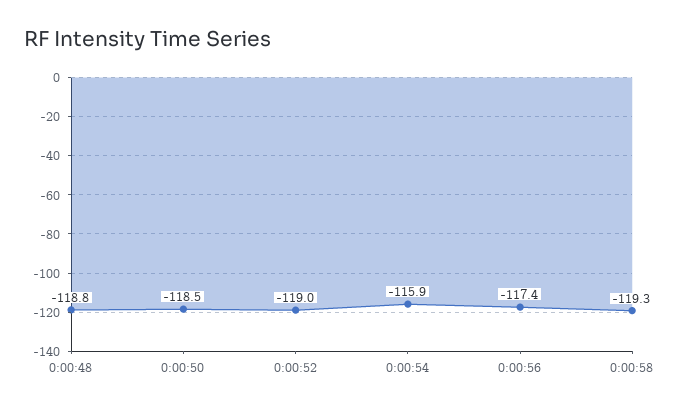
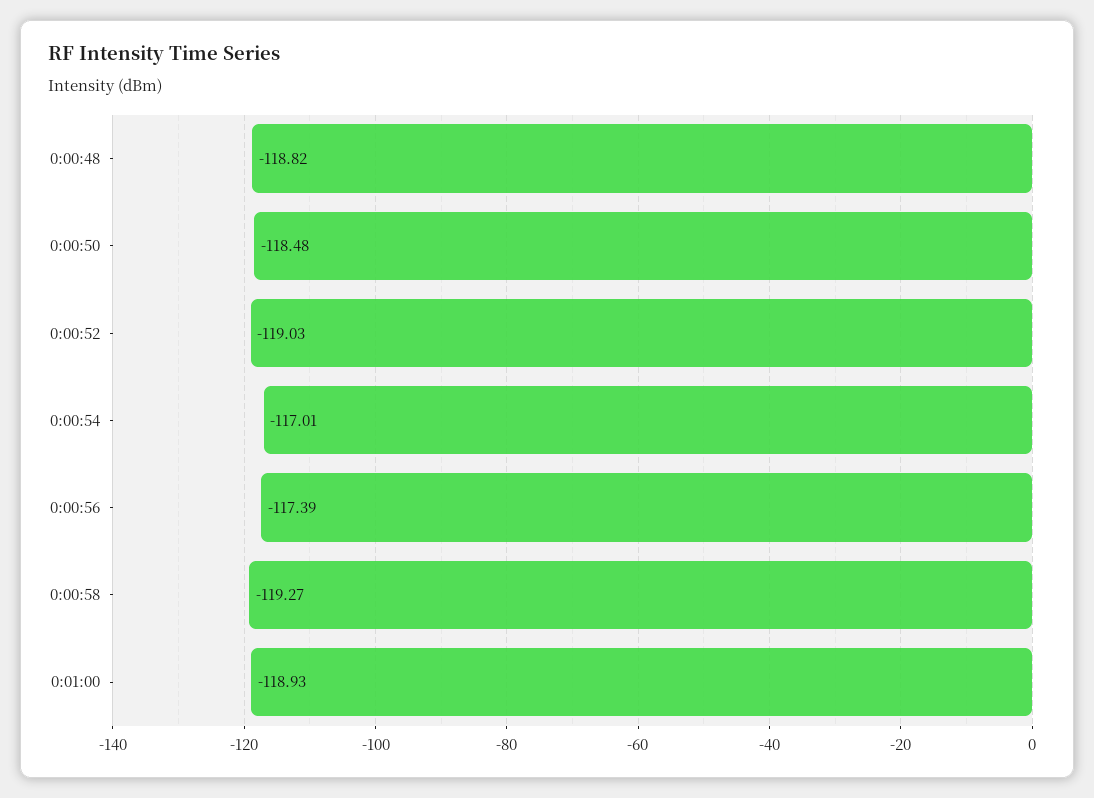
0:00:54: -115.9 -> -117.01
0:01:00: none -> -118.93

